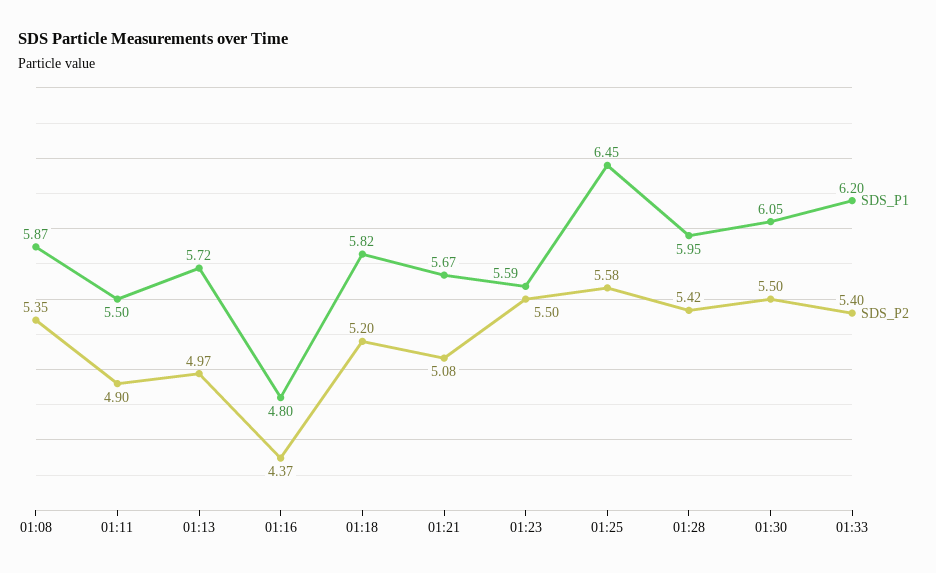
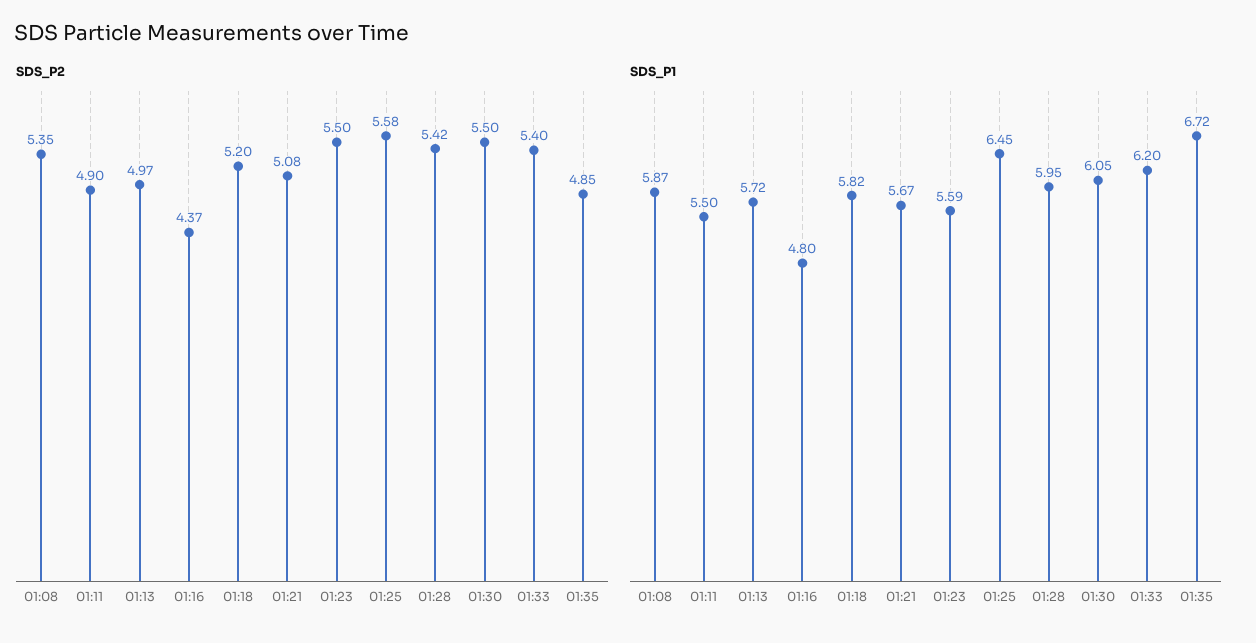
SDS_P2, 01:35: none -> 4.85
SDS_P1, 01:35: none -> 6.72

